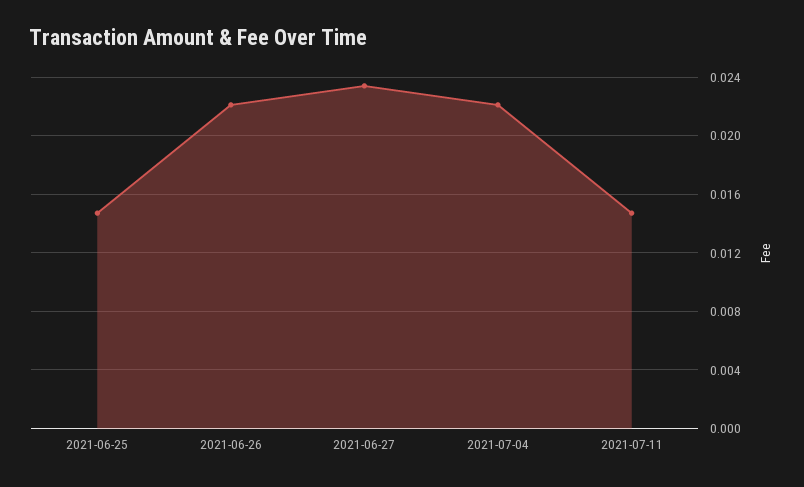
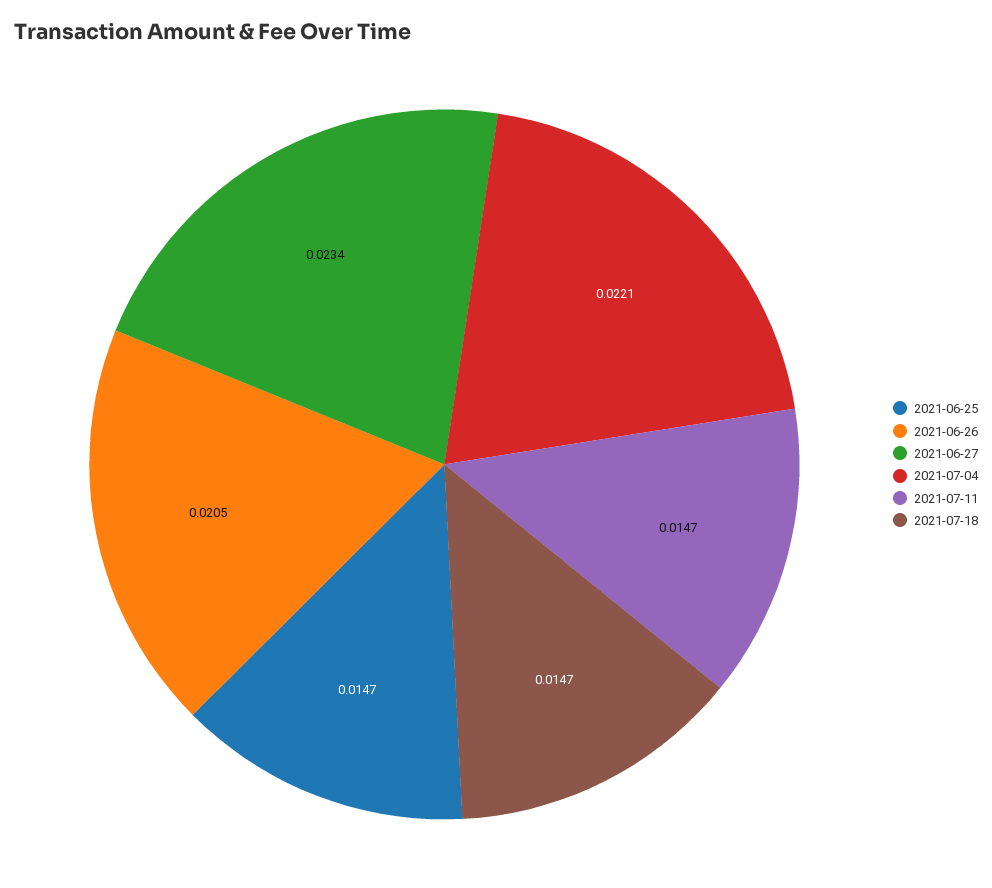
2021-06-26: 0.022 -> 0.0205
2021-07-18: none -> 0.0147

